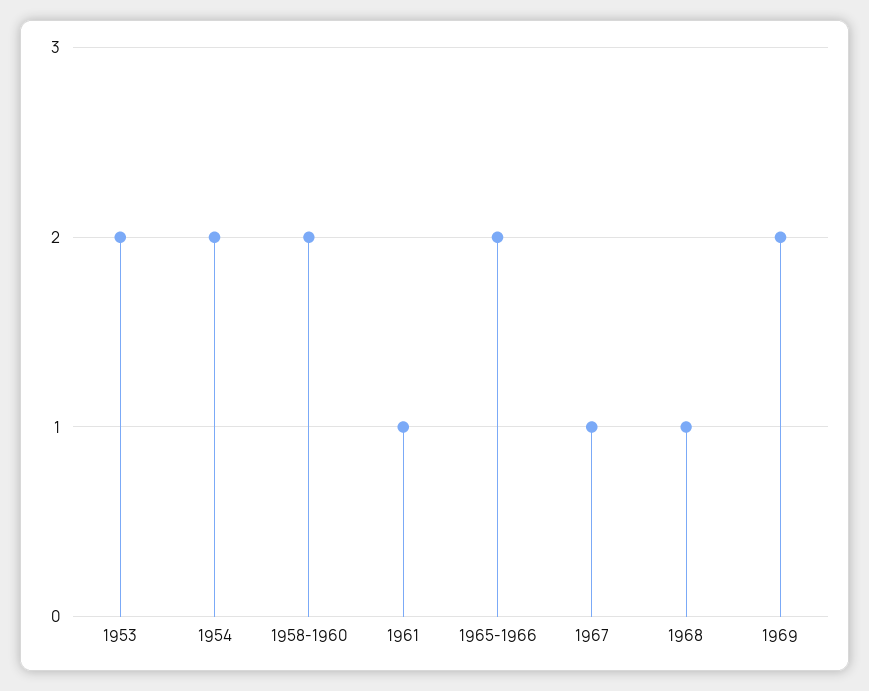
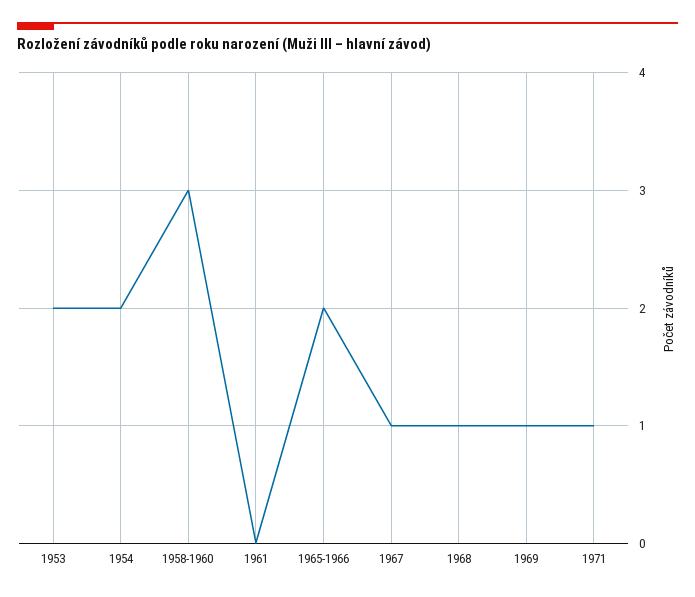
1958-1960: 2 -> 3
1961: 1 -> 0
1969: 2 -> 1
1971: none -> 1

